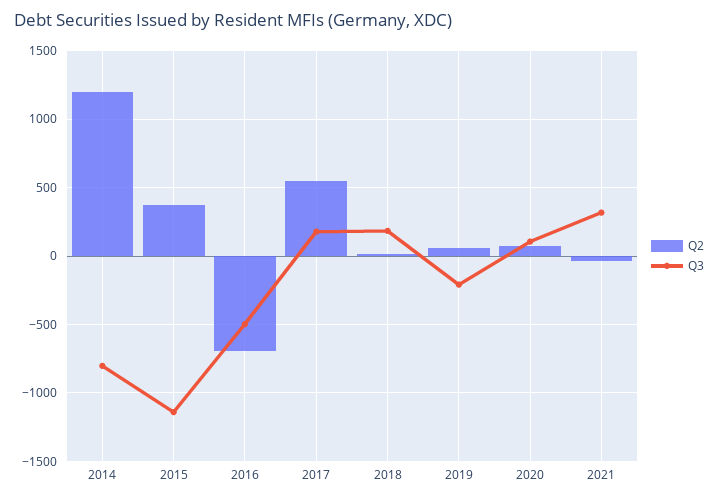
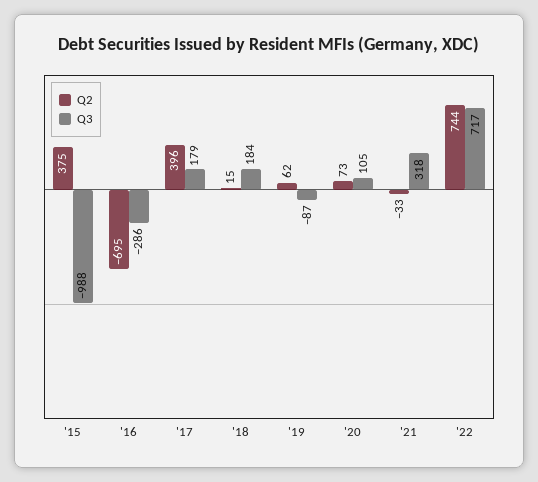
Q2, 2014: 1200 -> none
Q3, 2014: -800 -> none
Q3, 2015: -1150 -> -988
Q3, 2016: -500 -> -286
Q2, 2017: 550 -> 396
Q3, 2019: -200 -> -87
Q2, '22: none -> 744
Q3, '22: none -> 717

